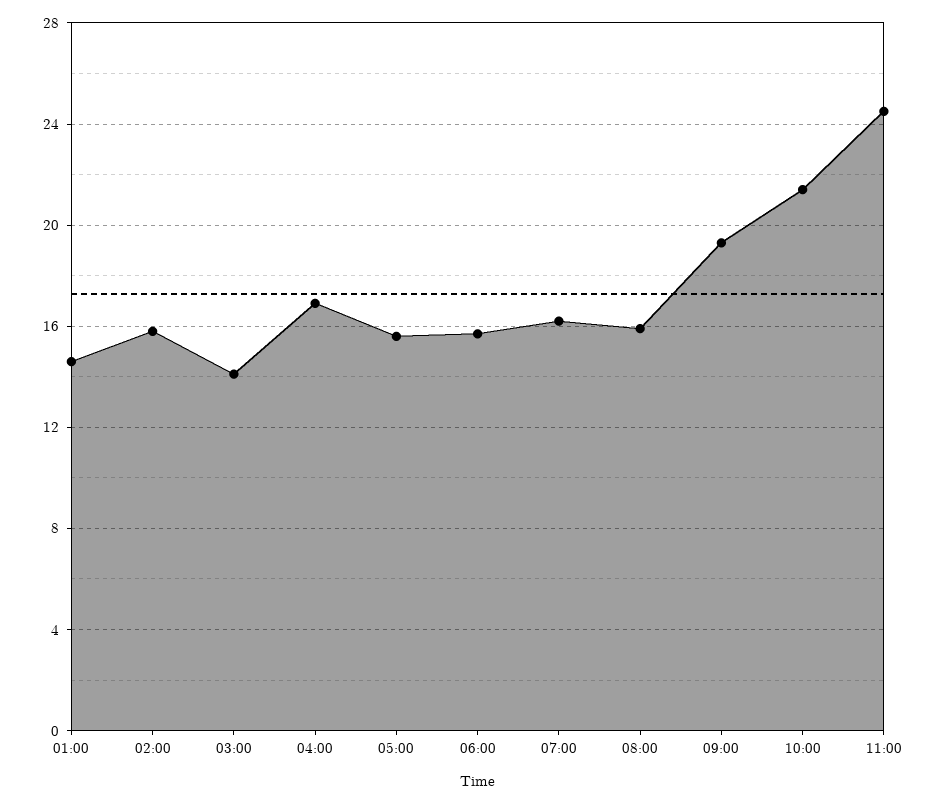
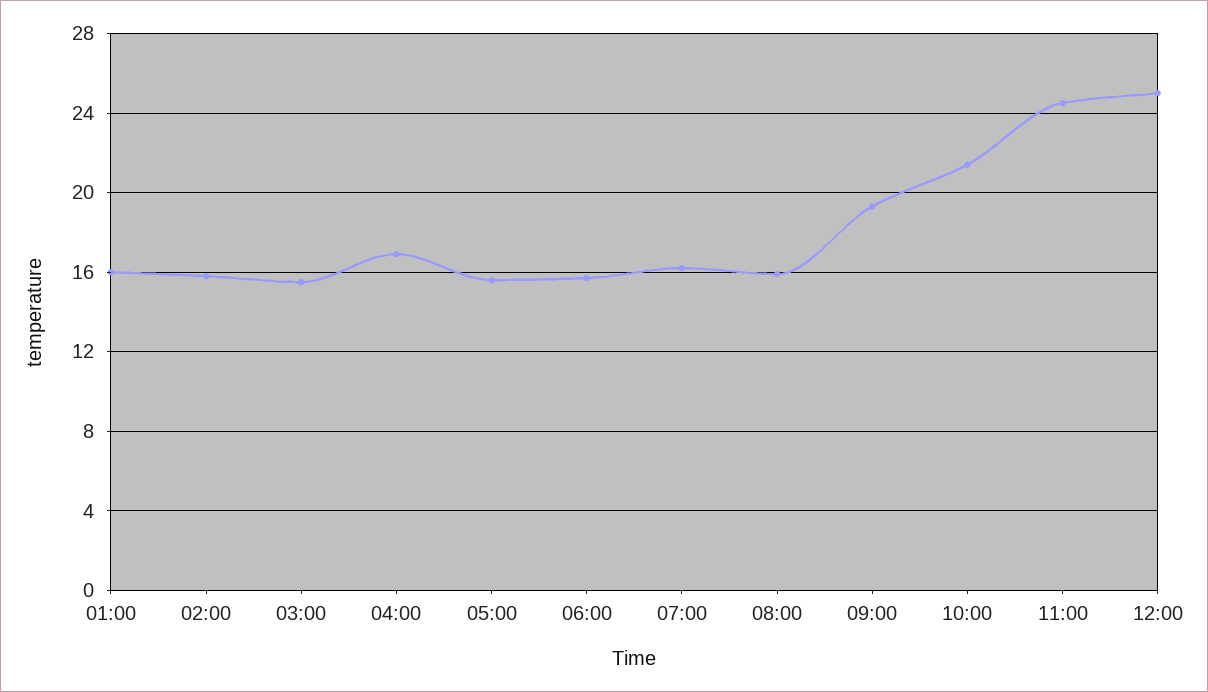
01:00: 14.5 -> 16
03:00: 14 -> 15.5
12:00: none -> 25

